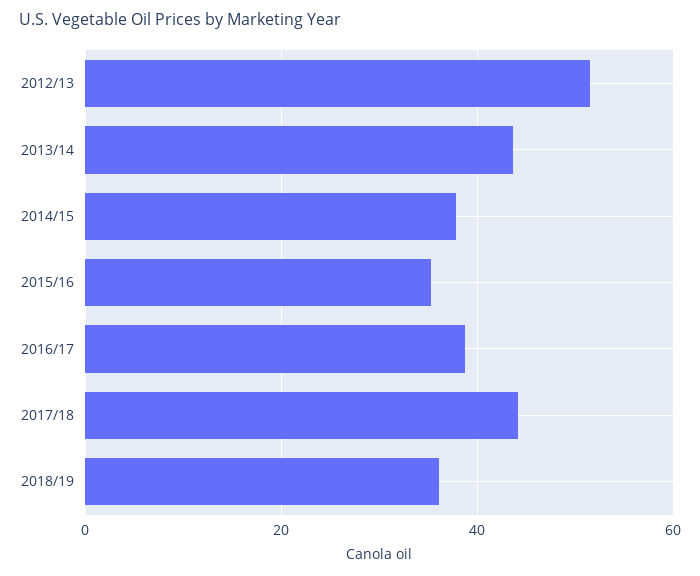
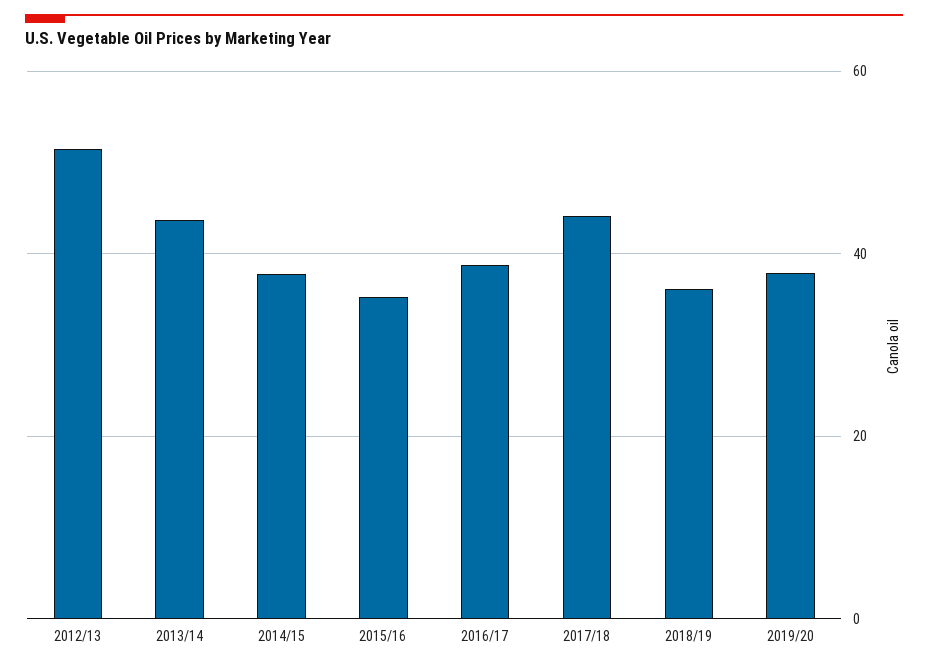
2019/20: none -> 38

